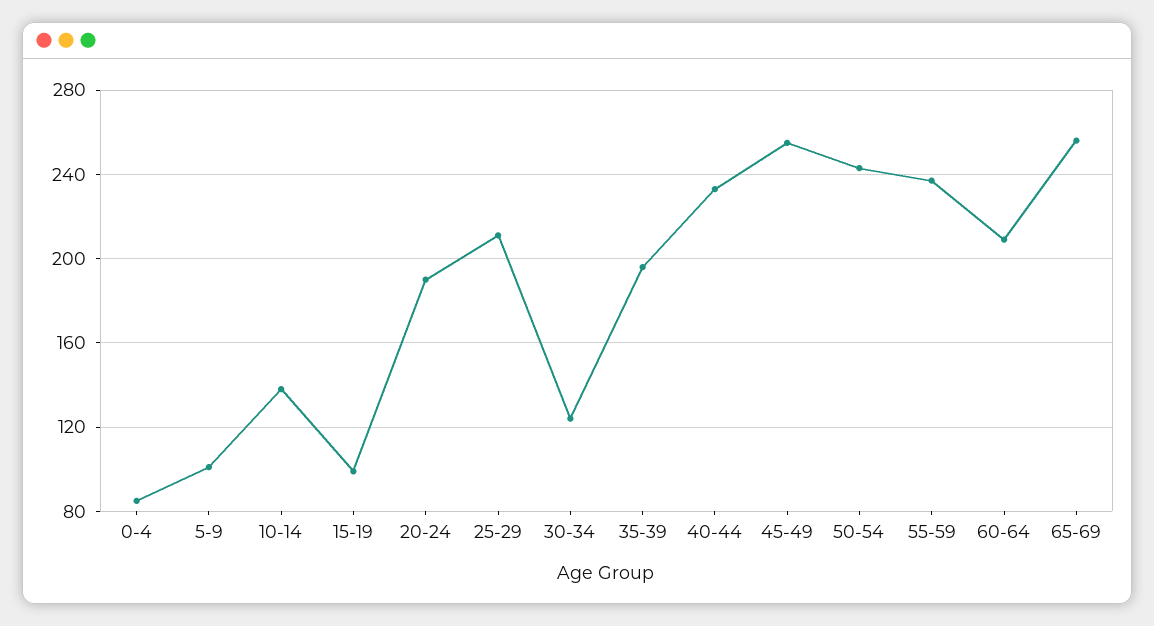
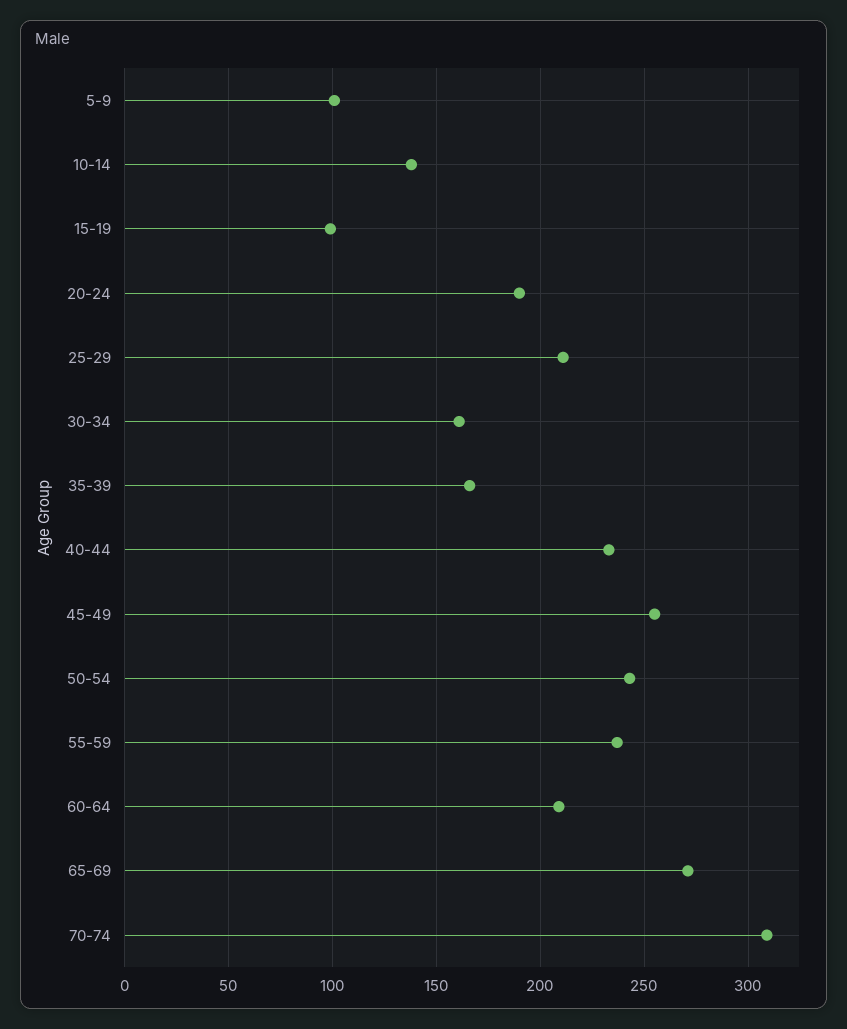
0-4: 85 -> none
30-34: 125 -> 160
35-39: 195 -> 165
65-69: 255 -> 270
70-74: none -> 310

